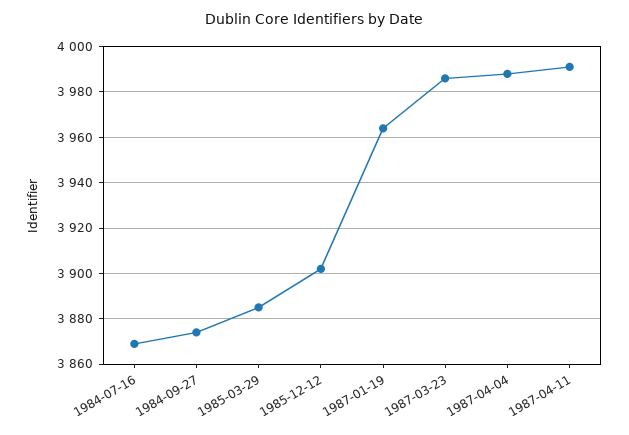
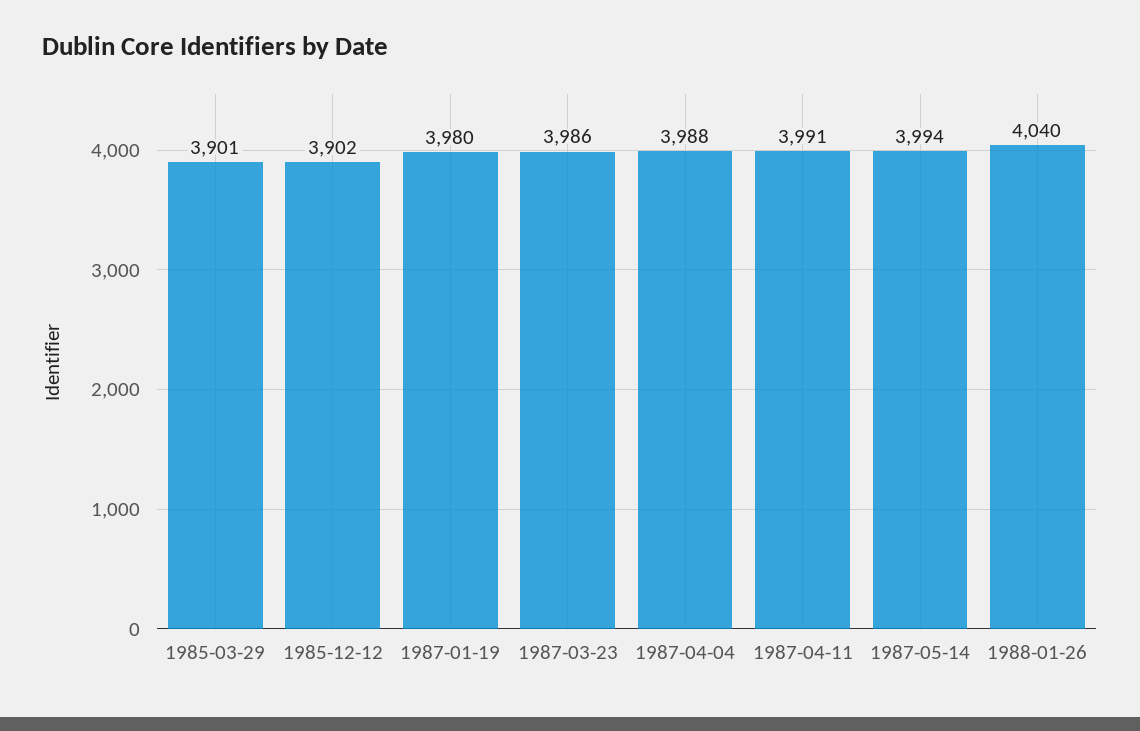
1984-07-16: 3870 -> none
1984-09-27: 3875 -> none
1985-03-29: 3885 -> 3901
1987-01-19: 3965 -> 3980
1987-05-14: none -> 3994
1988-01-26: none -> 4040

